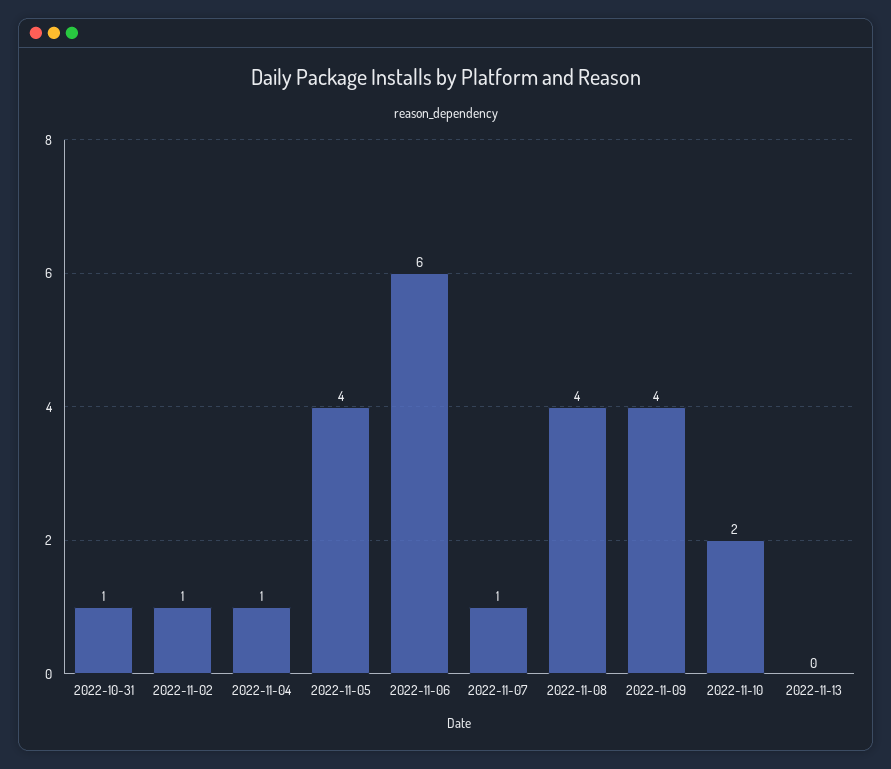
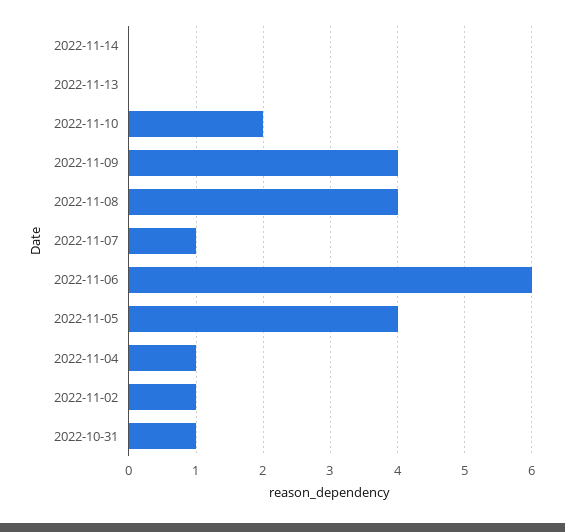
2022-11-14: none -> 0

